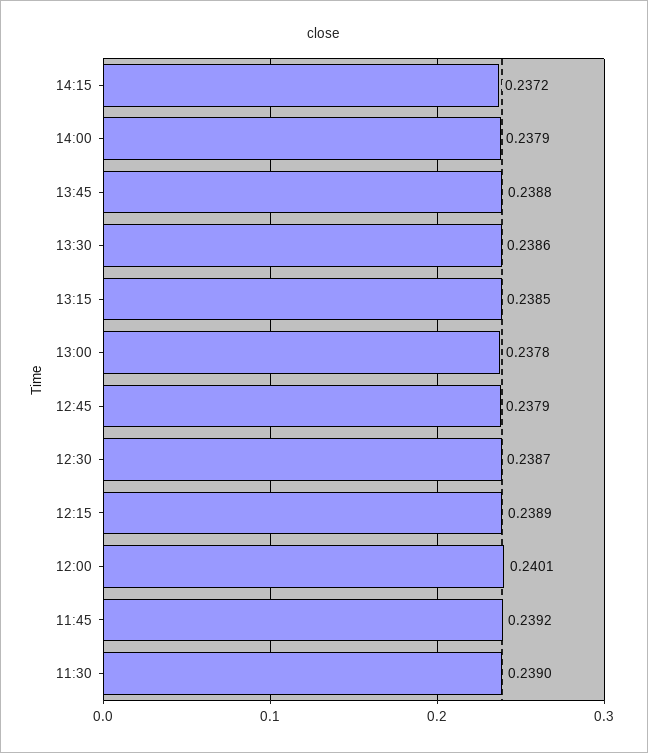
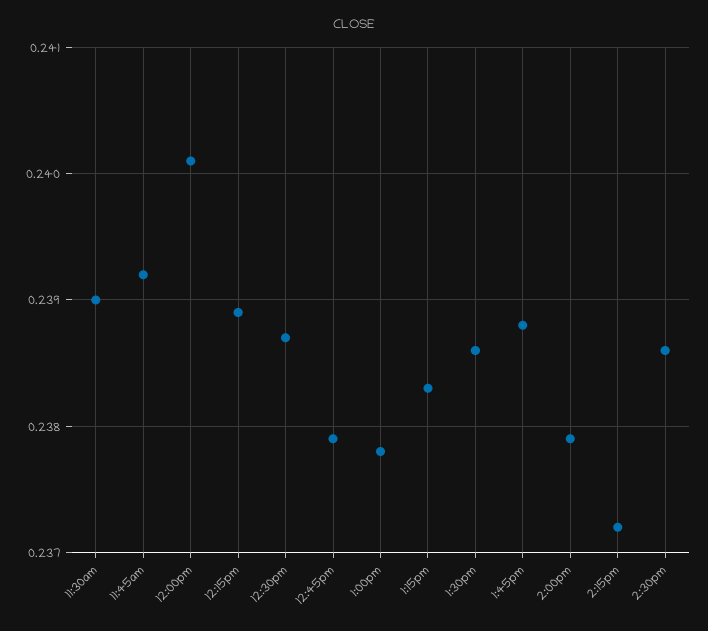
13:15: 0.2385 -> 0.2383
2:30pm: none -> 0.2386

